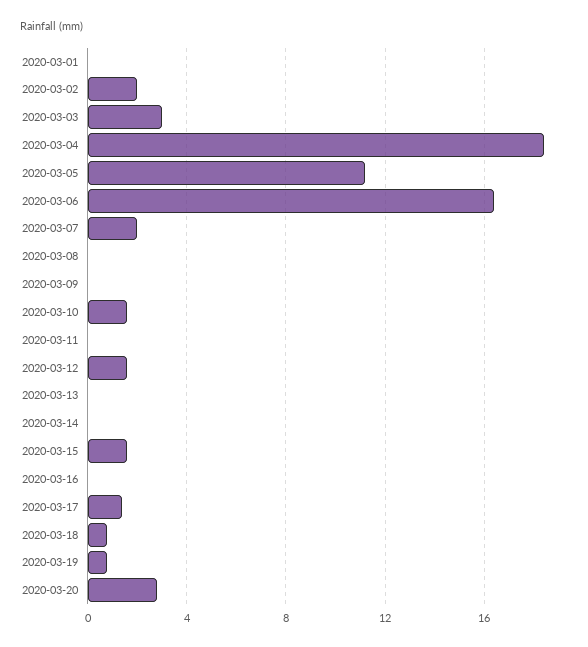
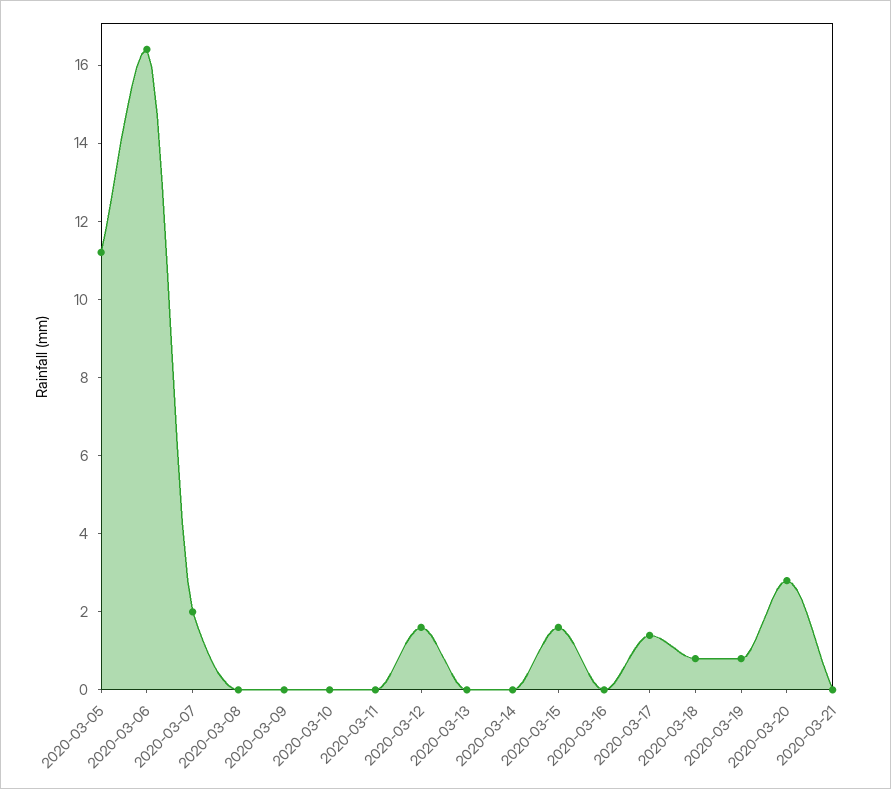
2020-03-01: 0 -> none
2020-03-02: 2 -> none
2020-03-03: 3 -> none
2020-03-04: 18.5 -> none
2020-03-10: 1.5 -> 0
2020-03-21: none -> 0

